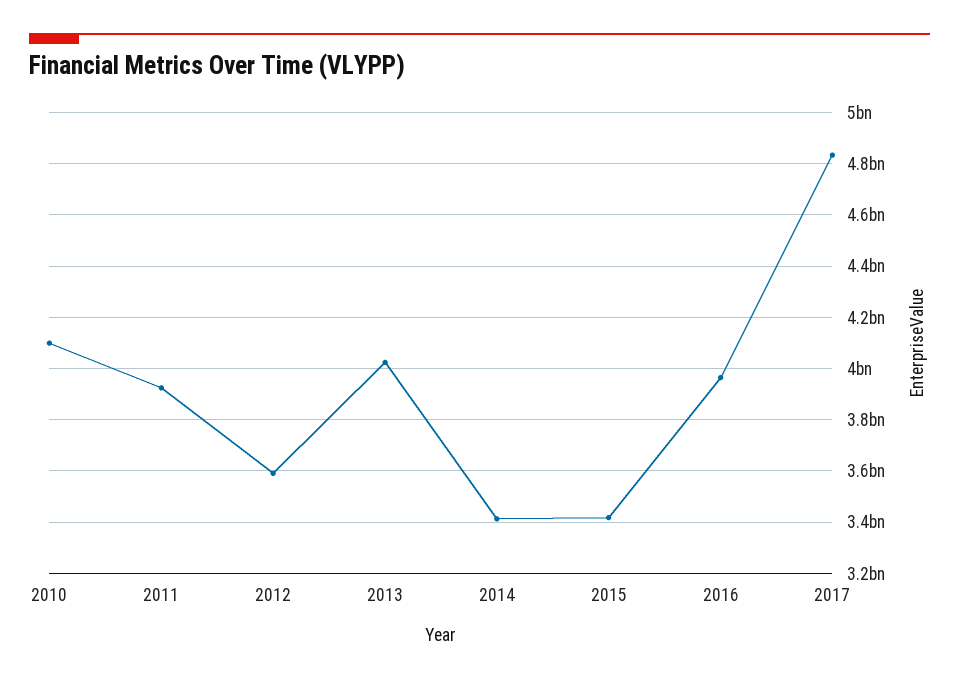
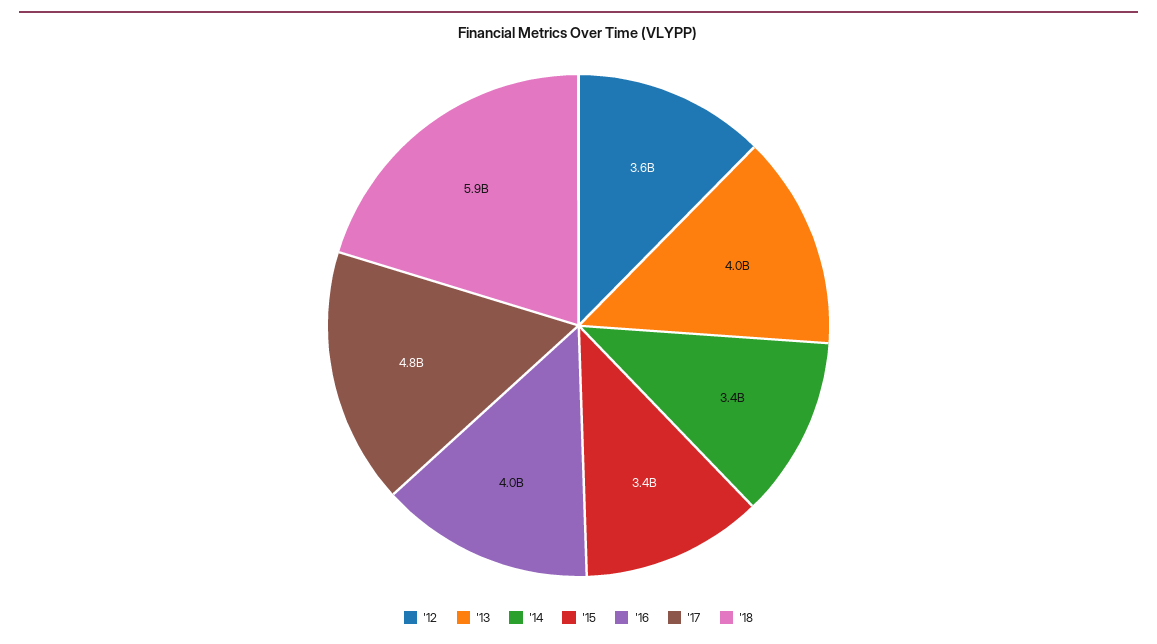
2010: 4100000000 -> none
2011: 3925000000 -> none
'18: none -> 5900000000

